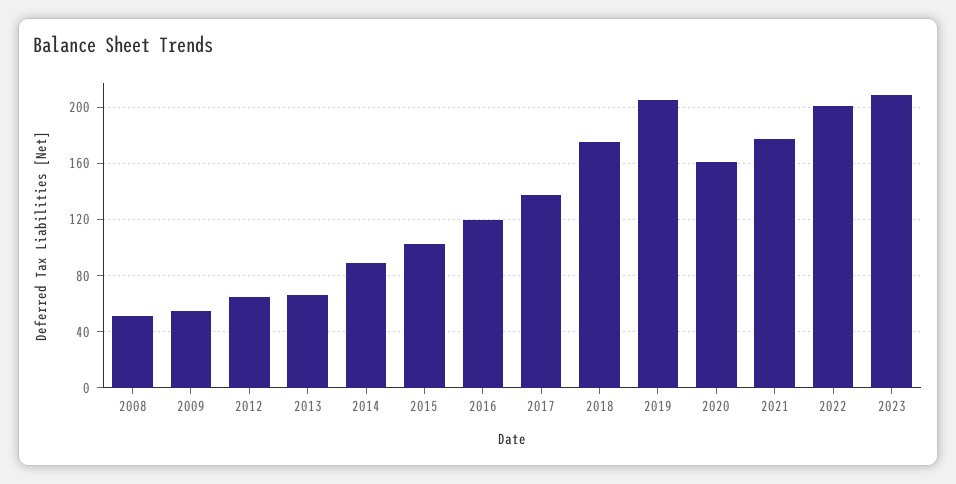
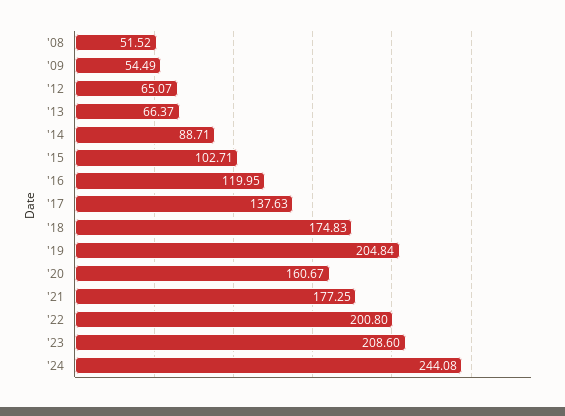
'24: none -> 244.08

